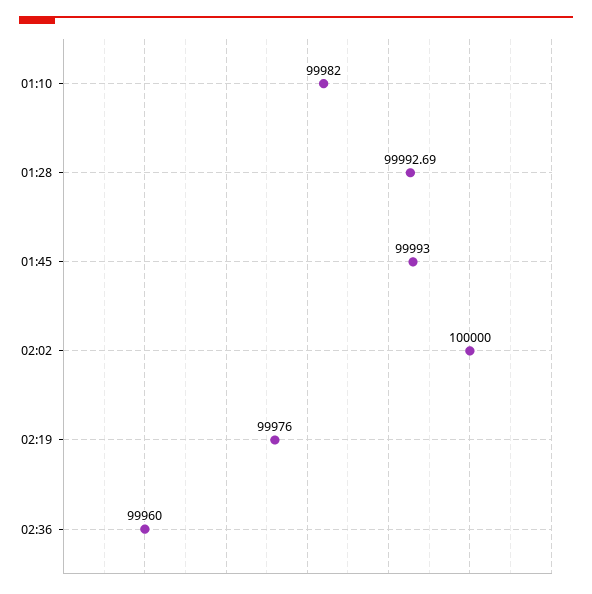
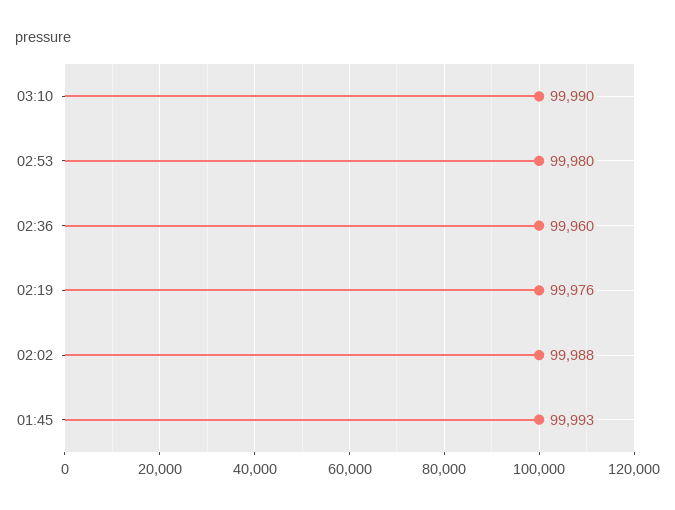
01:10: 99982 -> none
01:28: 99992.69 -> none
02:02: 100000 -> 99988
03:10: none -> 99990
02:53: none -> 99980

